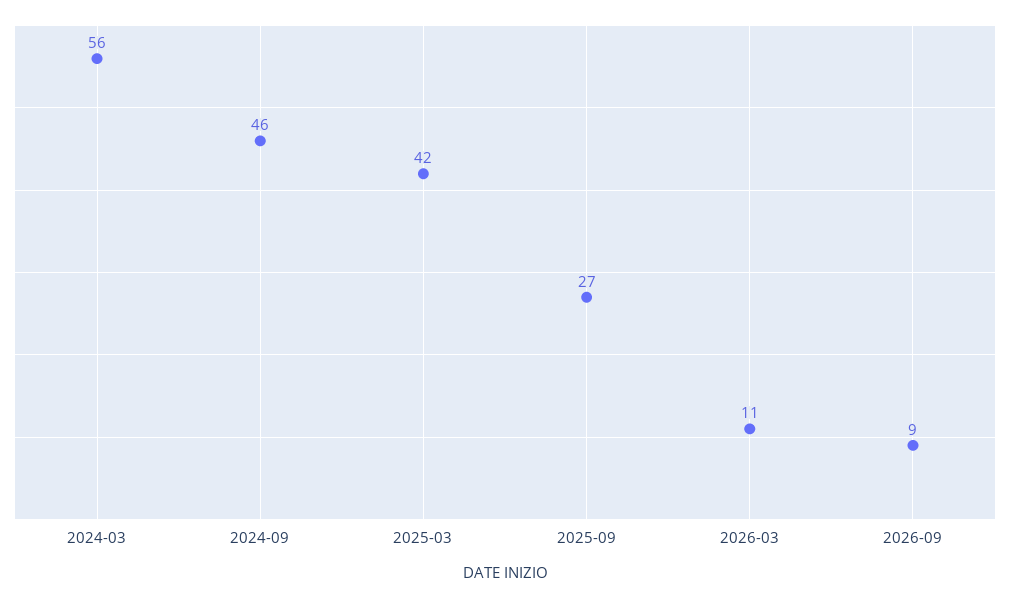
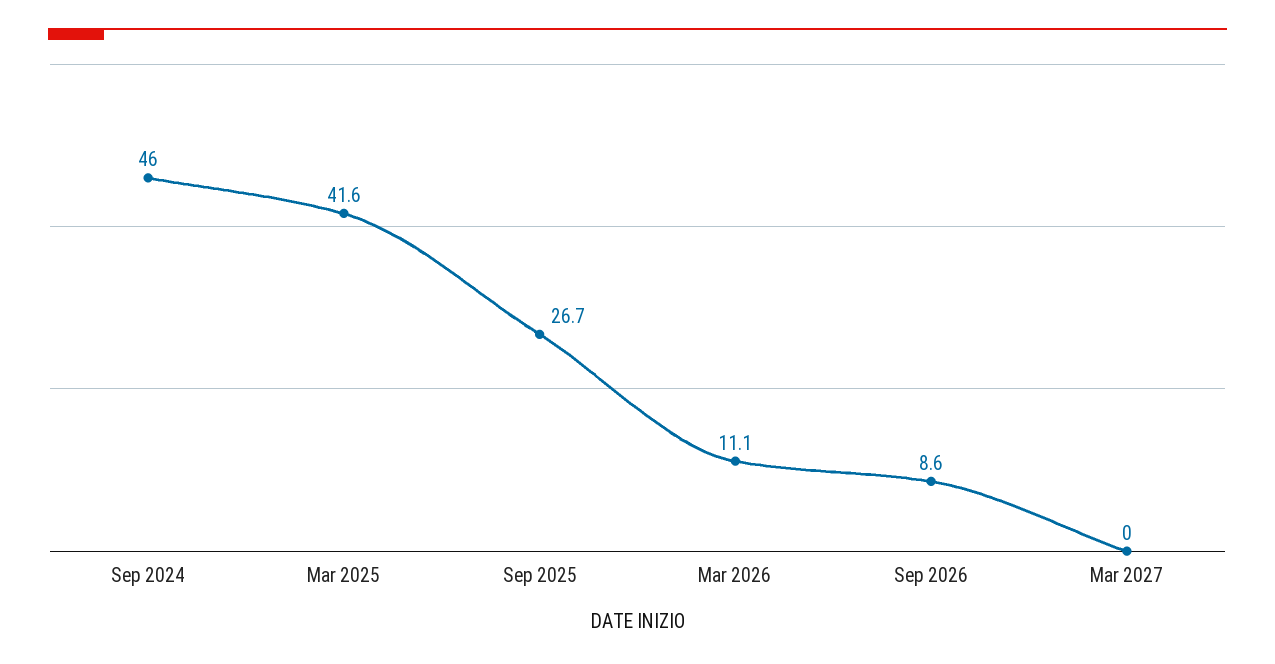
2024-03: 56 -> none
Mar 2027: none -> 0

